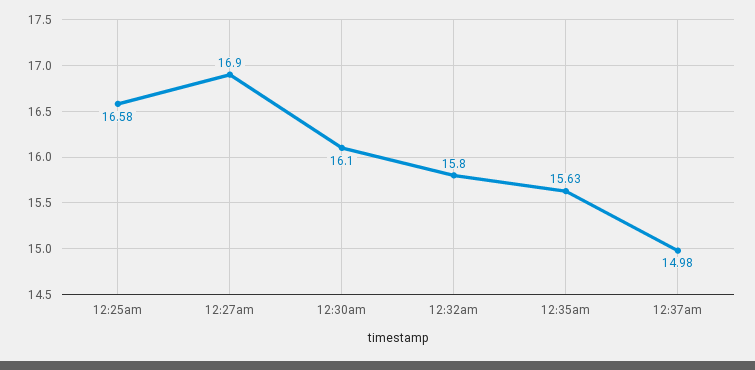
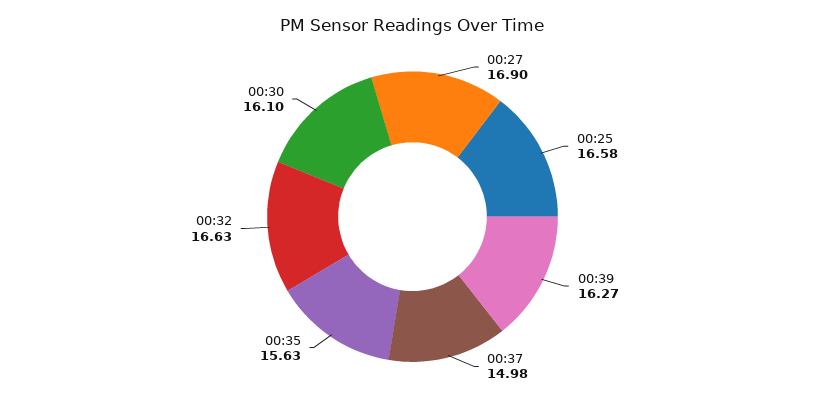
12:32am: 15.8 -> 16.63
00:39: none -> 16.27

